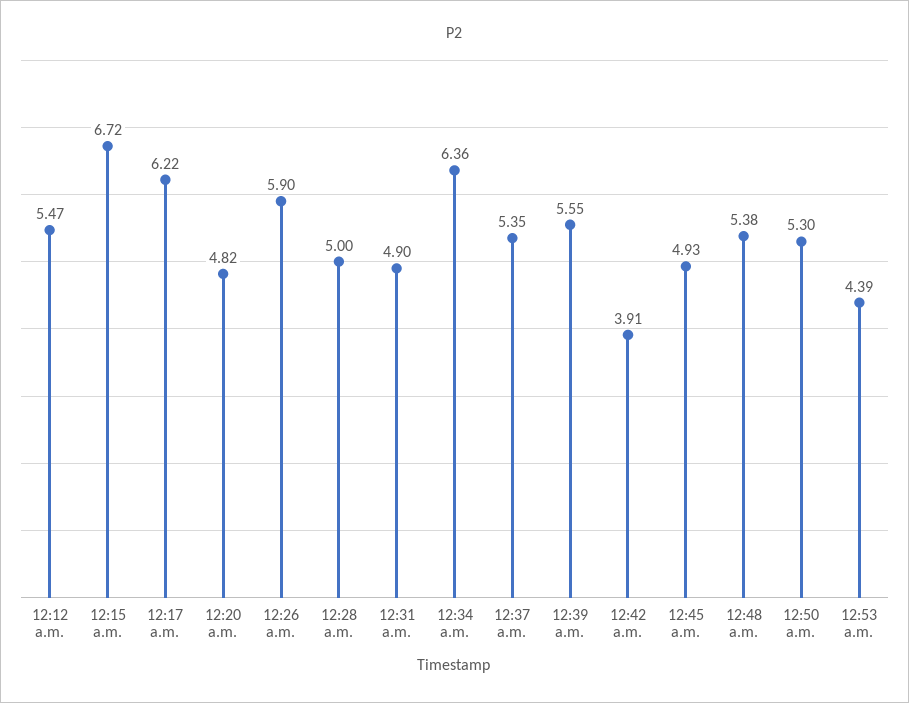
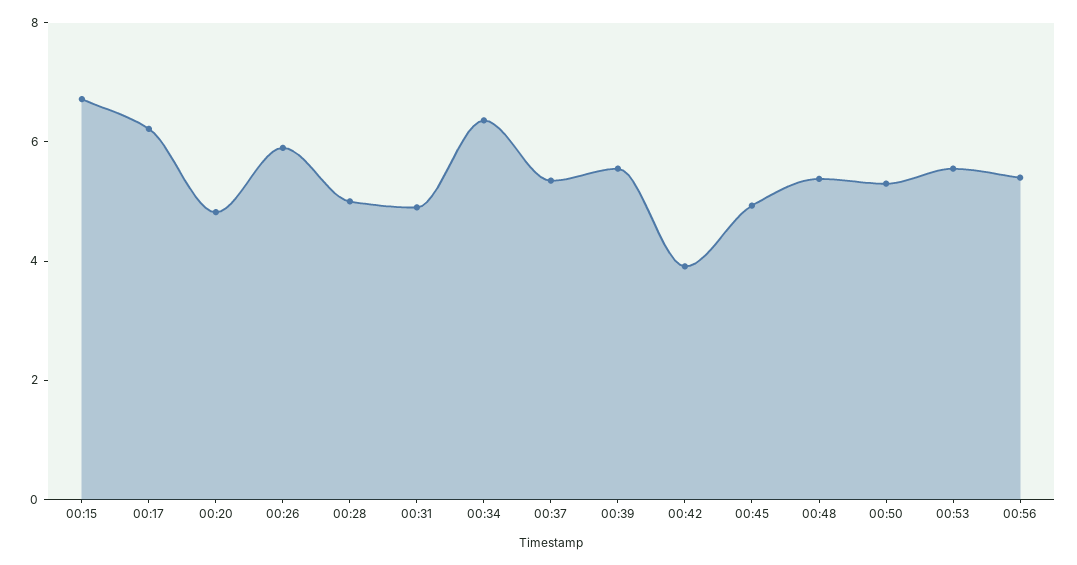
12:12 a.m.: 5.47 -> none
12:53 a.m.: 4.39 -> 5.5
00:56: none -> 5.5

